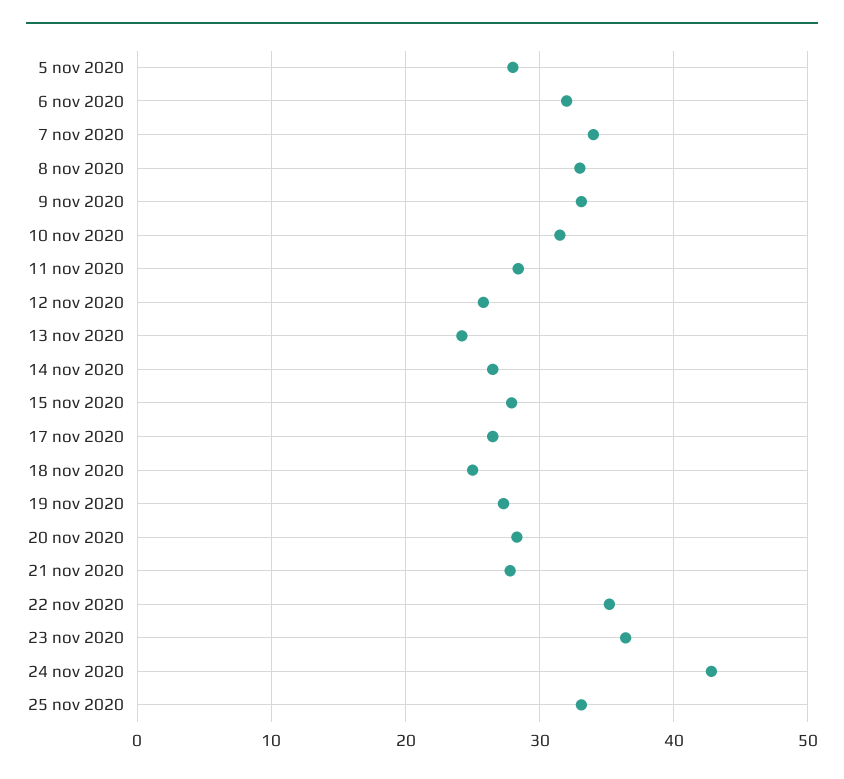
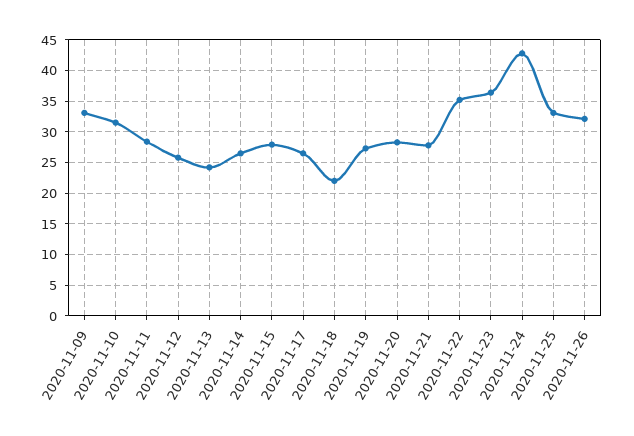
5 nov 2020: 28 -> none
6 nov 2020: 32 -> none
7 nov 2020: 34 -> none
8 nov 2020: 33 -> none
18 nov 2020: 25 -> 22
2020-11-26: none -> 32

